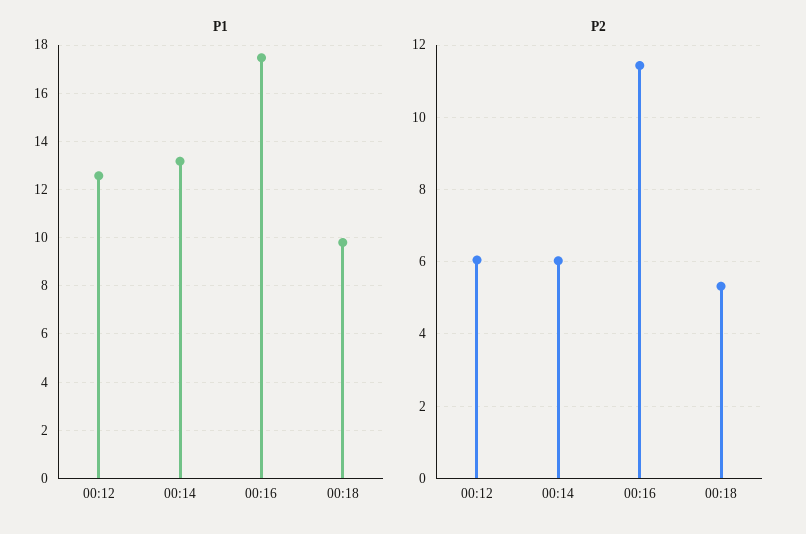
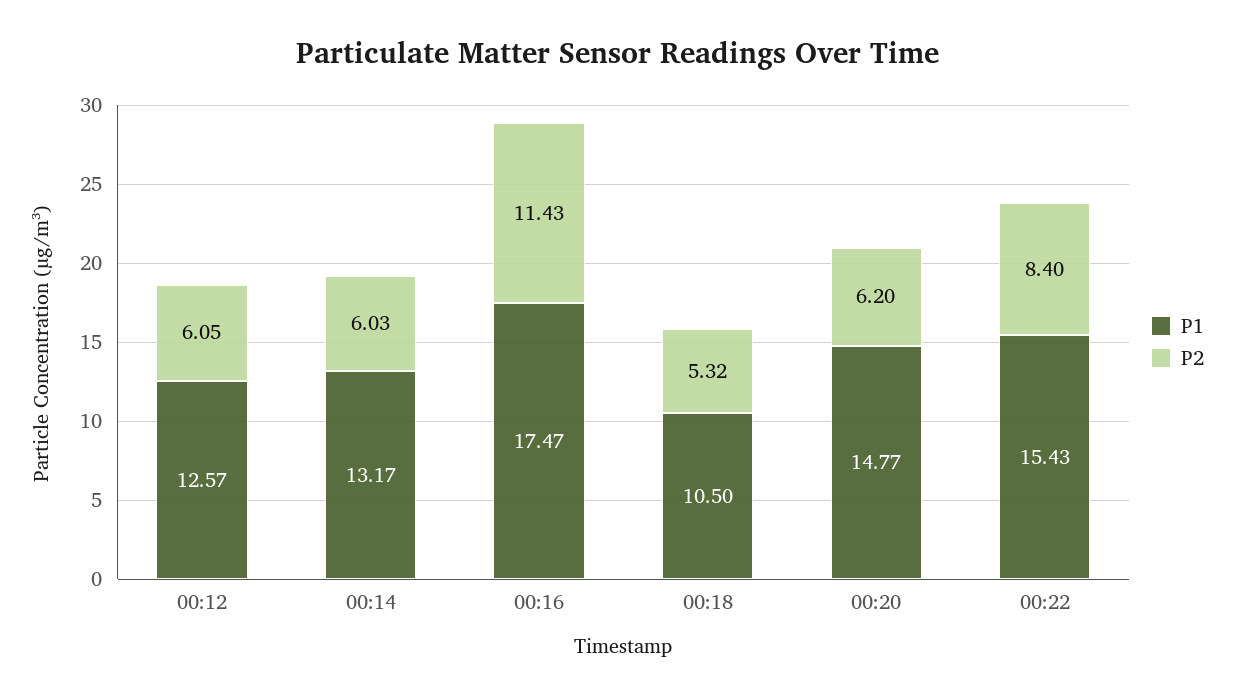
P1, 00:18: 9.75 -> 10.5
P1, 00:20: none -> 14.77
P2, 00:20: none -> 6.2
P1, 00:22: none -> 15.43
P2, 00:22: none -> 8.4

